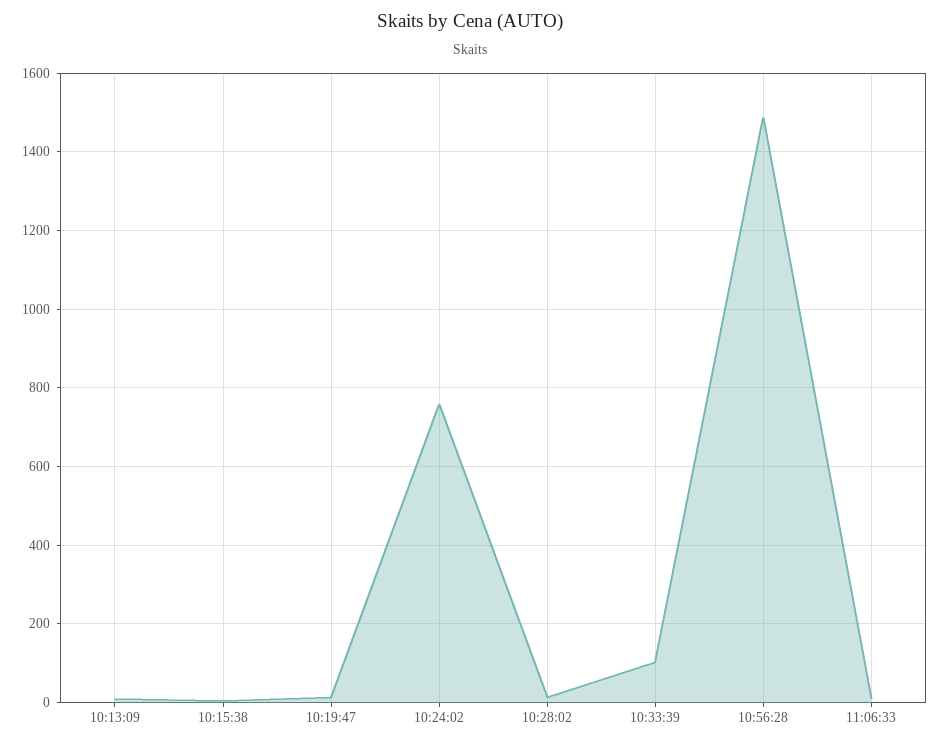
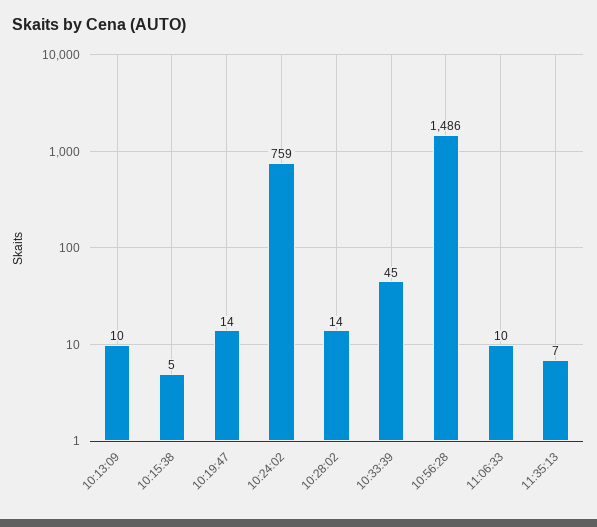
10:33:39: 100 -> 45
11:35:13: none -> 7

